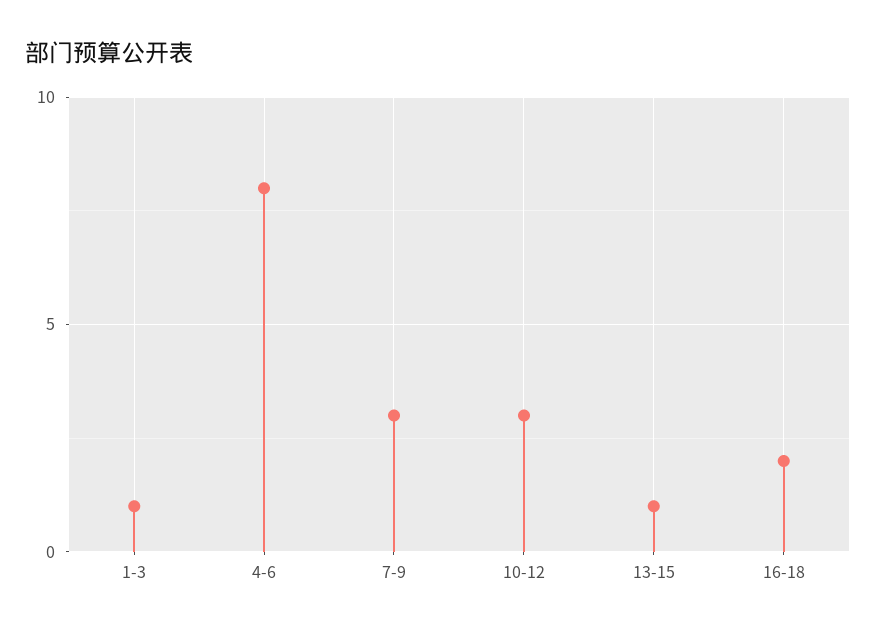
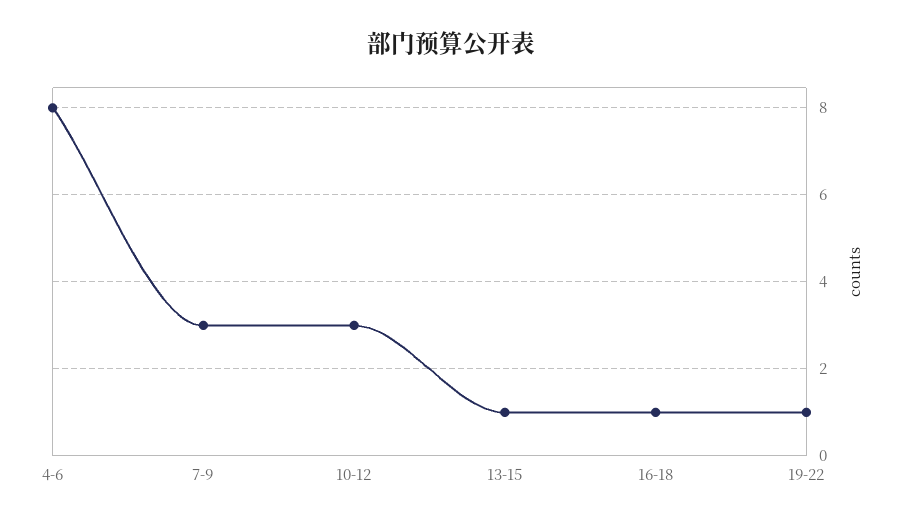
1-3: 1 -> none
16-18: 2 -> 1
19-22: none -> 1

